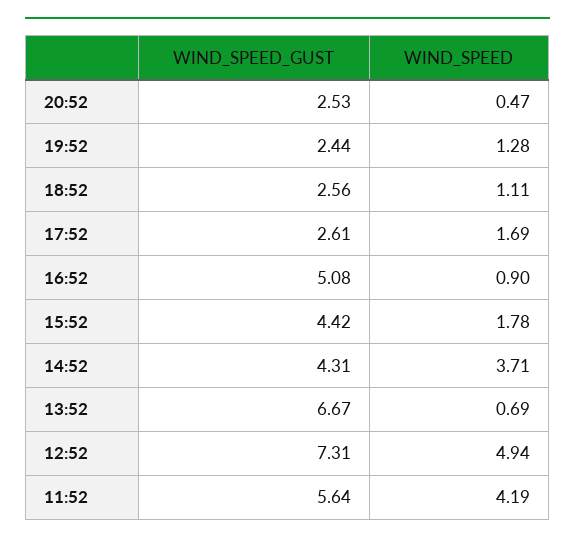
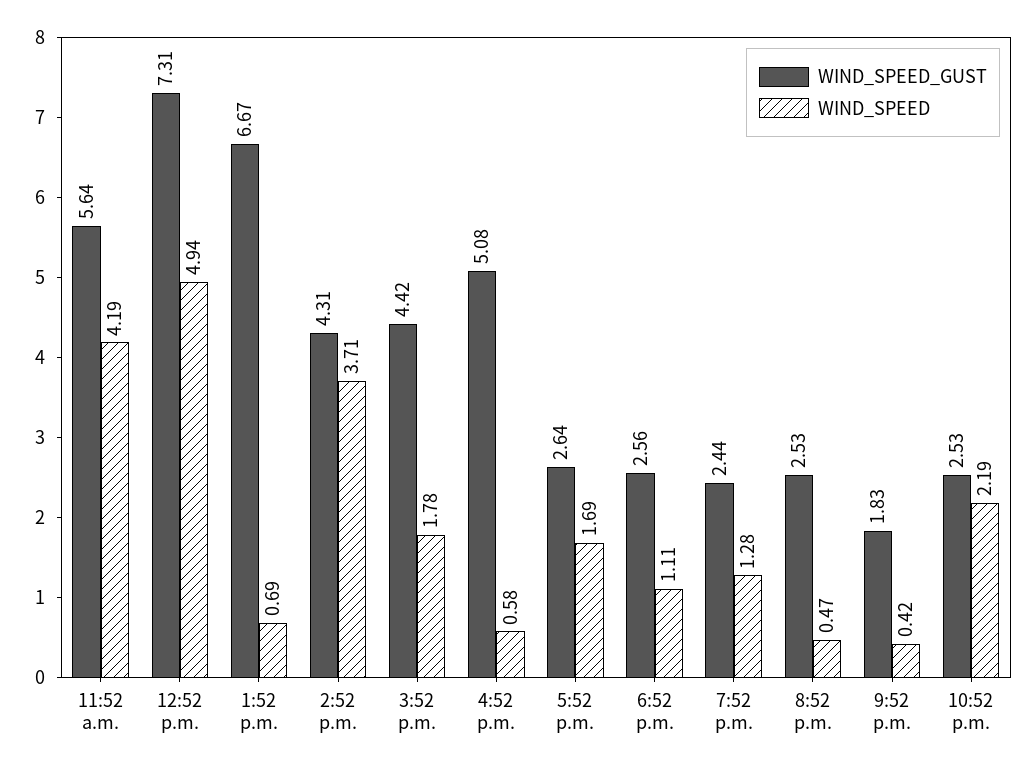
WIND_SPEED_GUST, 17:52: 2.61 -> 2.64
WIND_SPEED, 16:52: 0.9 -> 0.58
WIND_SPEED_GUST, 9:52 p.m.: none -> 1.83
WIND_SPEED, 9:52 p.m.: none -> 0.42
WIND_SPEED_GUST, 10:52 p.m.: none -> 2.53
WIND_SPEED, 10:52 p.m.: none -> 2.19

